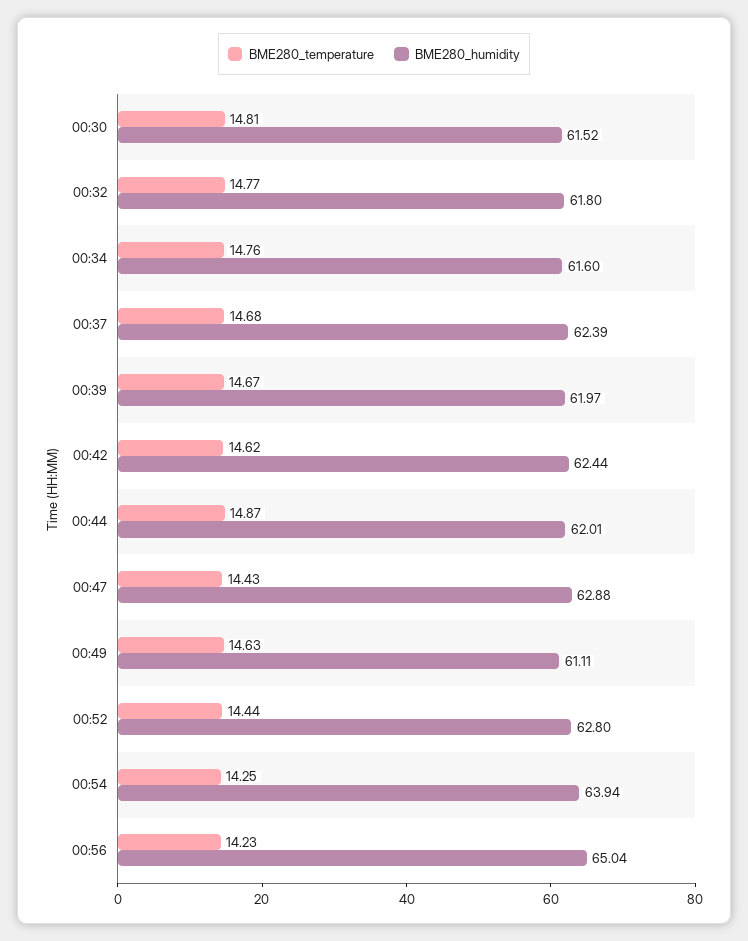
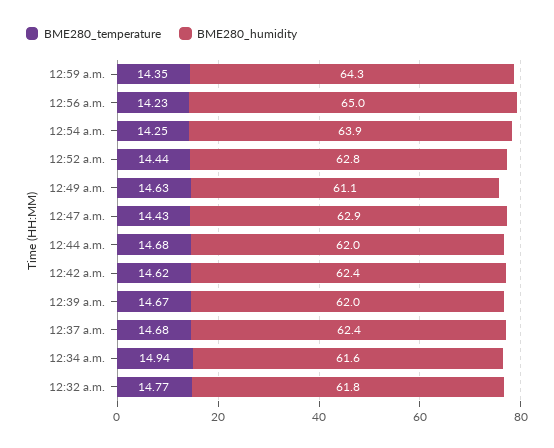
BME280_temperature, 00:30: 14.81 -> none
BME280_humidity, 00:30: 61.52 -> none
BME280_temperature, 00:34: 14.76 -> 14.94
BME280_temperature, 00:44: 14.87 -> 14.68
BME280_temperature, 12:59 a.m.: none -> 14.35
BME280_humidity, 12:59 a.m.: none -> 64.3

